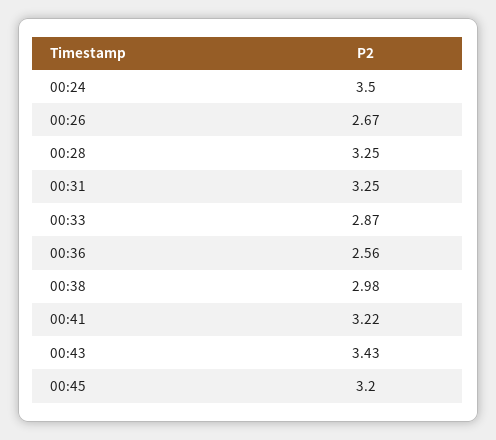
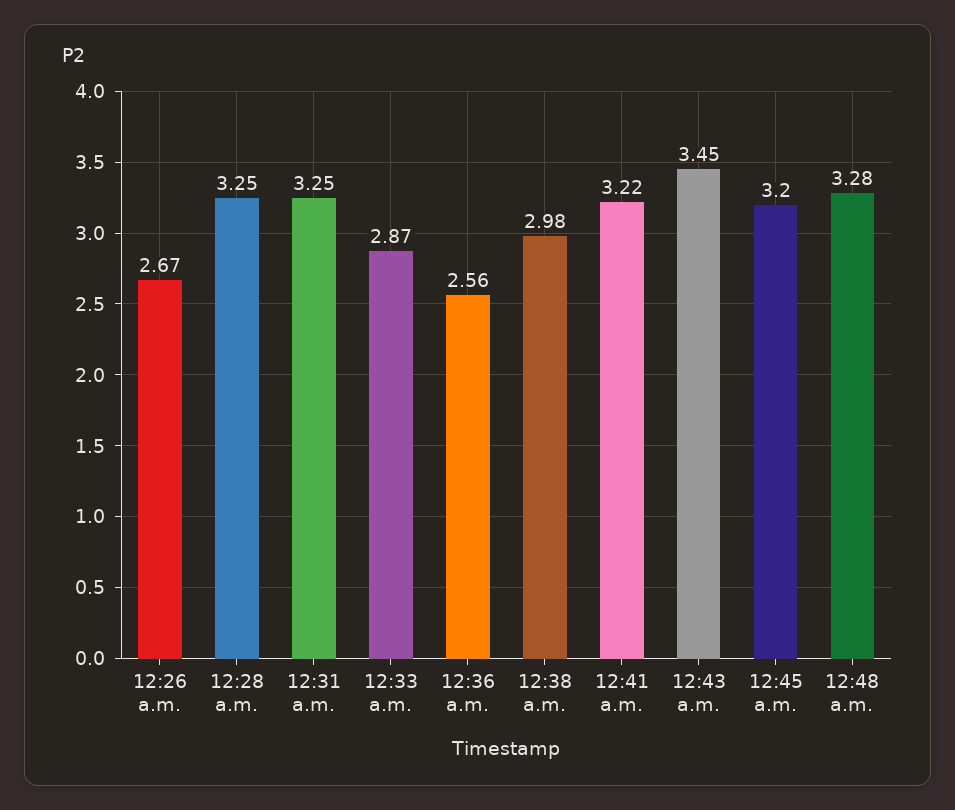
00:24: 3.5 -> none
00:43: 3.43 -> 3.45
12:48 a.m.: none -> 3.28

